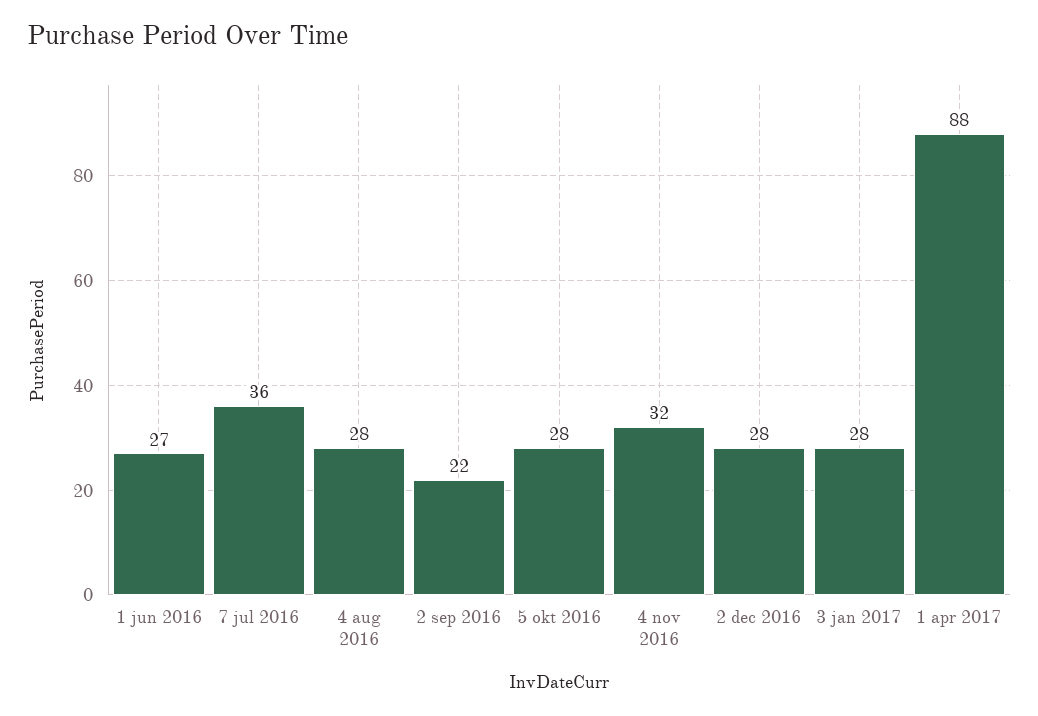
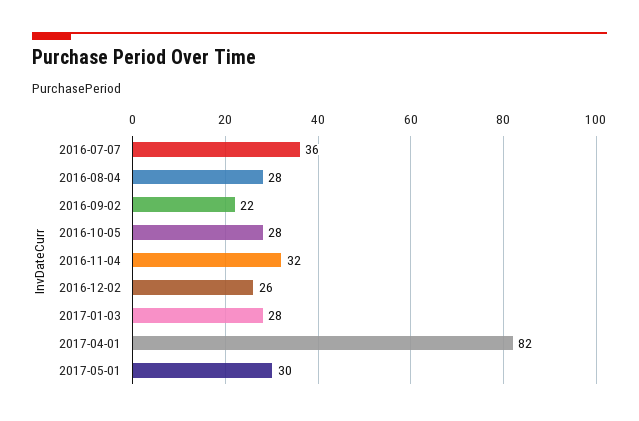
1 jun 2016: 27 -> none
2 dec 2016: 28 -> 26
1 apr 2017: 88 -> 82
2017-05-01: none -> 30

